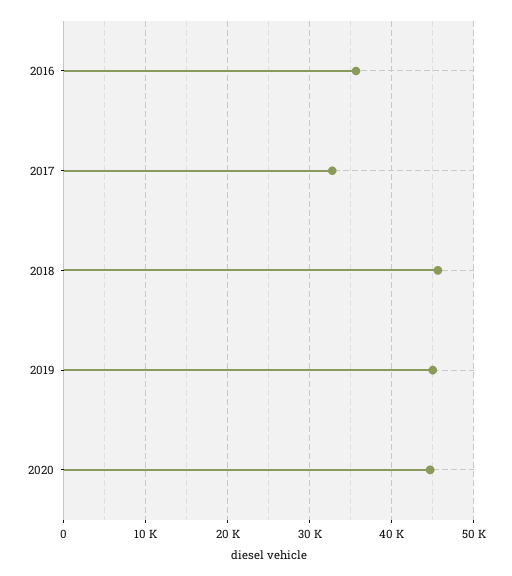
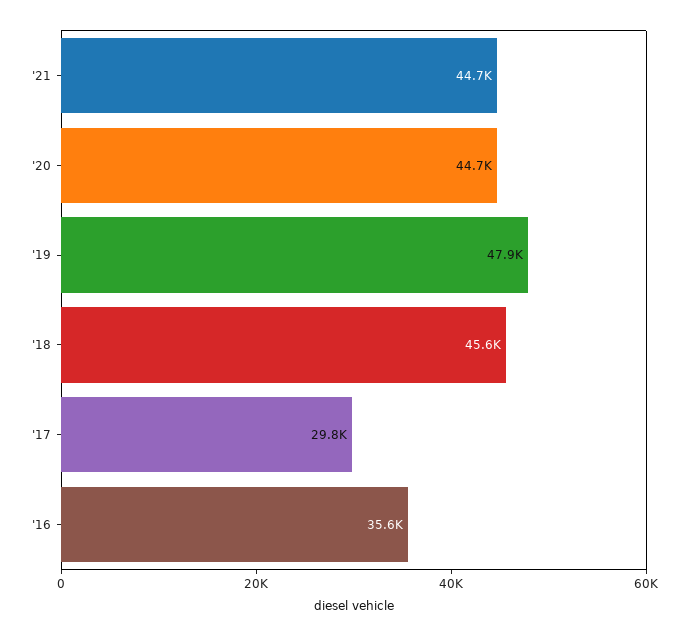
2017: 33000 -> 29800
2019: 45000 -> 47900
'21: none -> 44700

